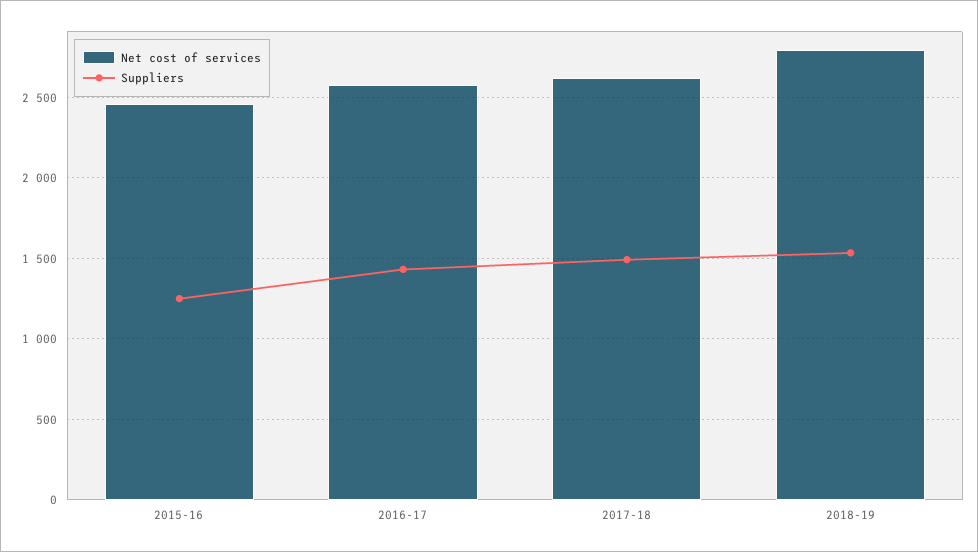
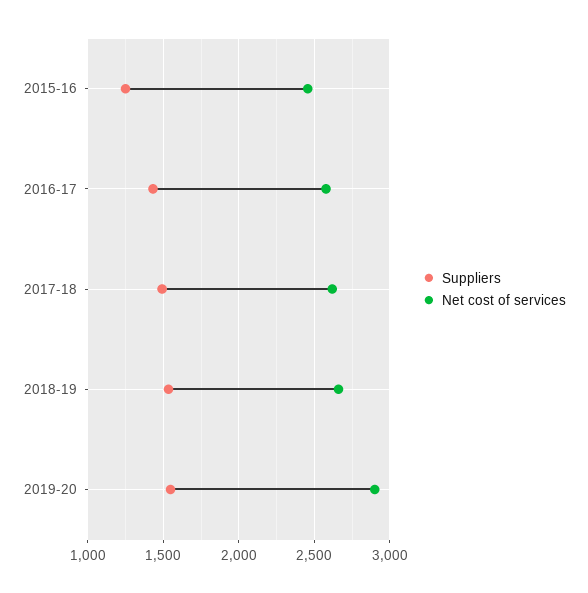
Net cost of services, 2018-19: 2800 -> 2650
Suppliers, 2019-20: none -> 1550
Net cost of services, 2019-20: none -> 2900

